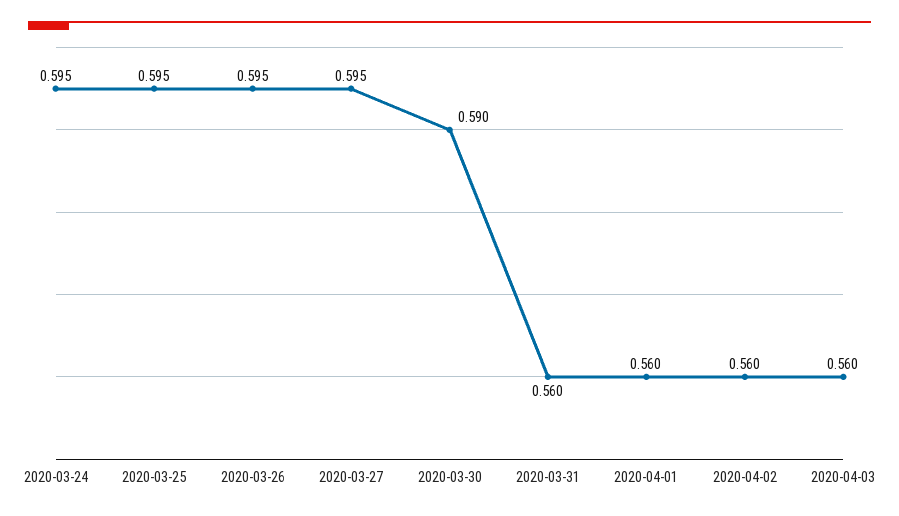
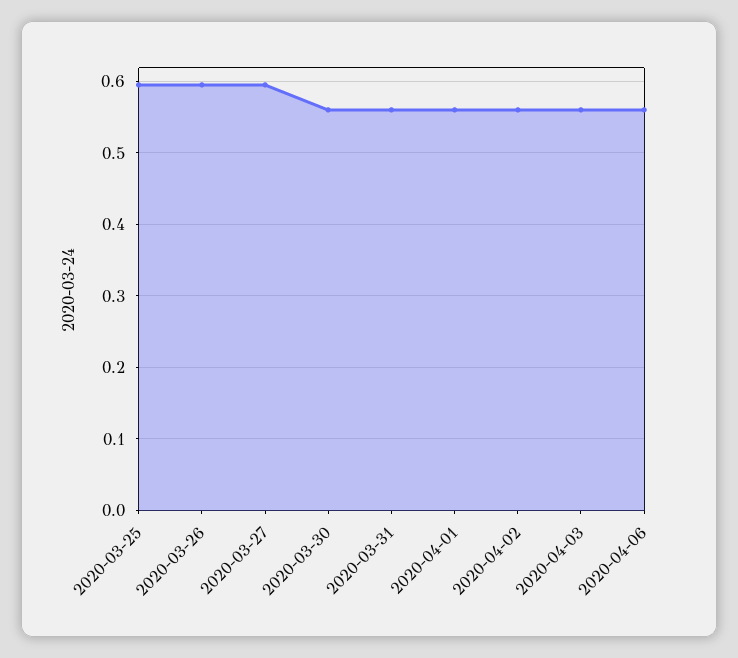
2020-03-24: 0.595 -> none
2020-03-30: 0.59 -> 0.56
2020-04-06: none -> 0.56

